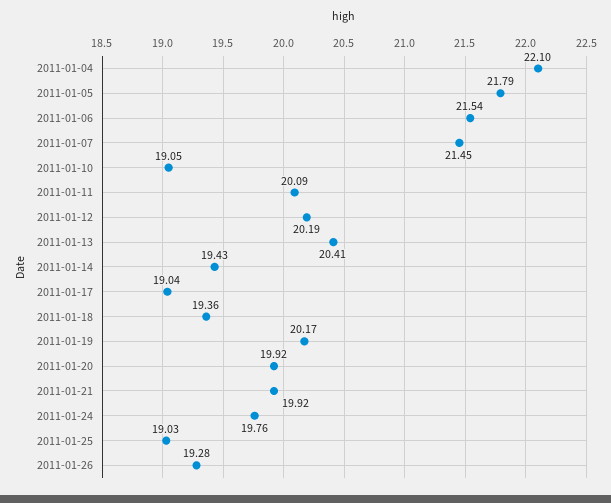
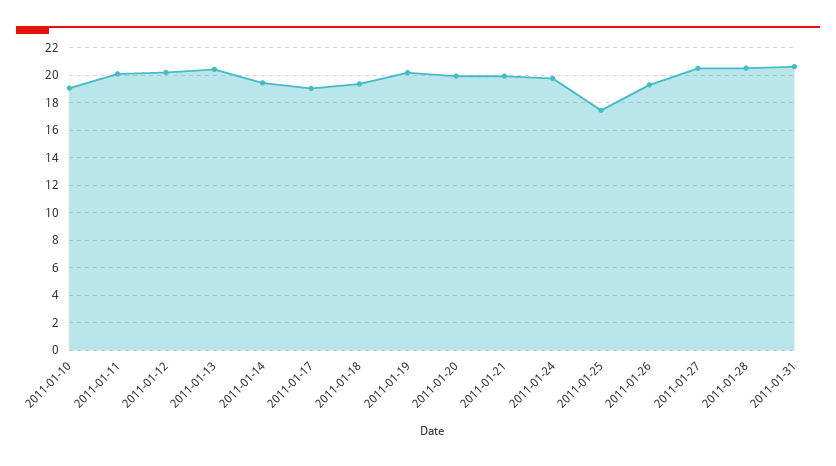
2011-01-04: 22.1 -> none
2011-01-05: 21.79 -> none
2011-01-06: 21.54 -> none
2011-01-07: 21.45 -> none
2011-01-25: 19.03 -> 17.5
2011-01-27: none -> 20.5
2011-01-28: none -> 20.5
2011-01-31: none -> 20.5

